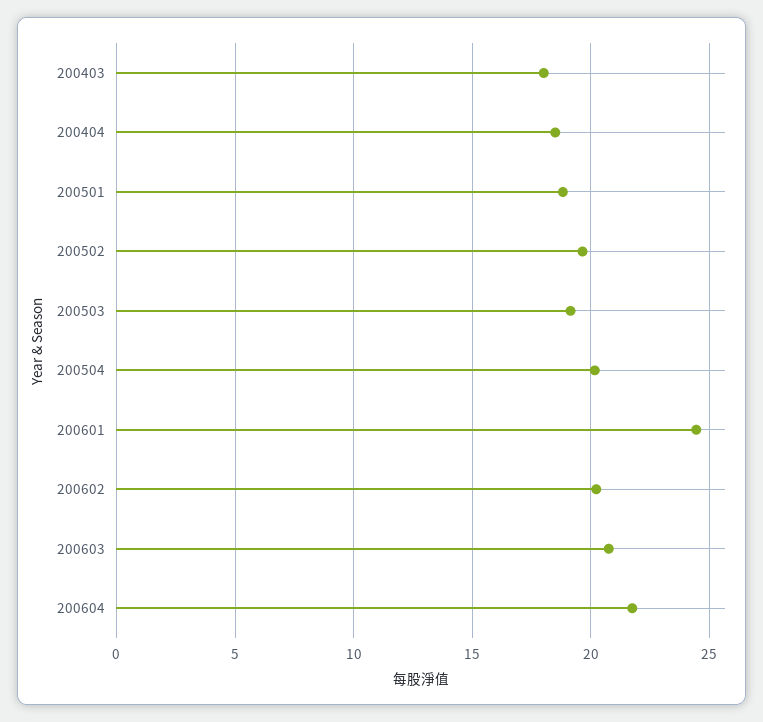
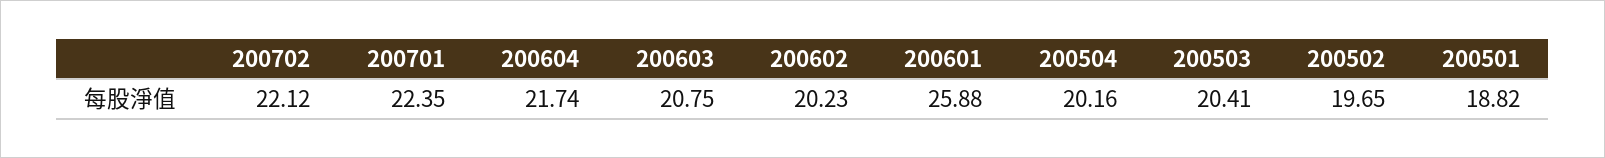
200403: 18 -> none
200404: 18.5 -> none
200503: 19 -> 20.41
200601: 24.5 -> 25.88
200702: none -> 22.12
200701: none -> 22.35

